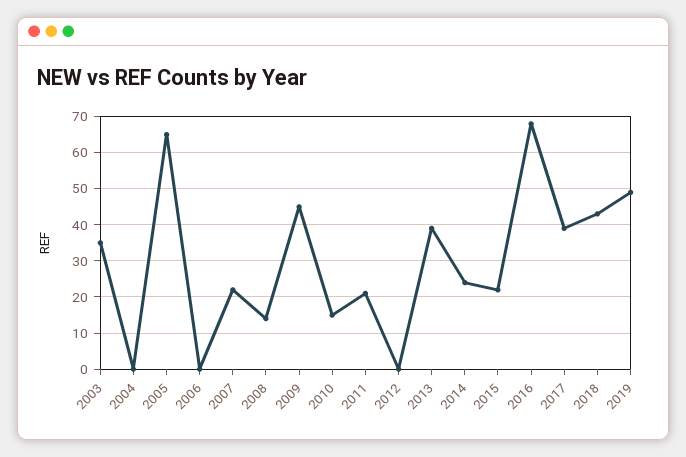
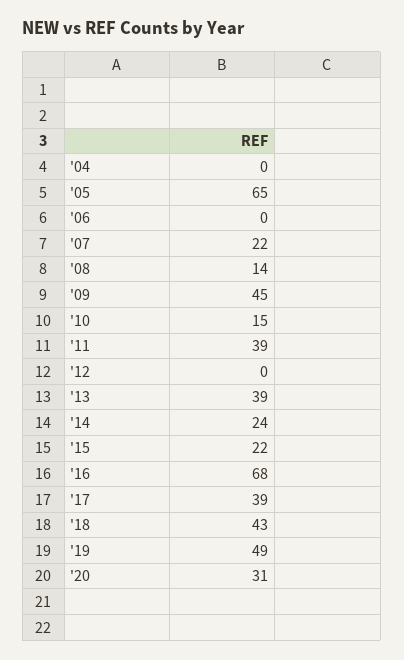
2003: 35 -> none
2011: 20 -> 39
'20: none -> 31

